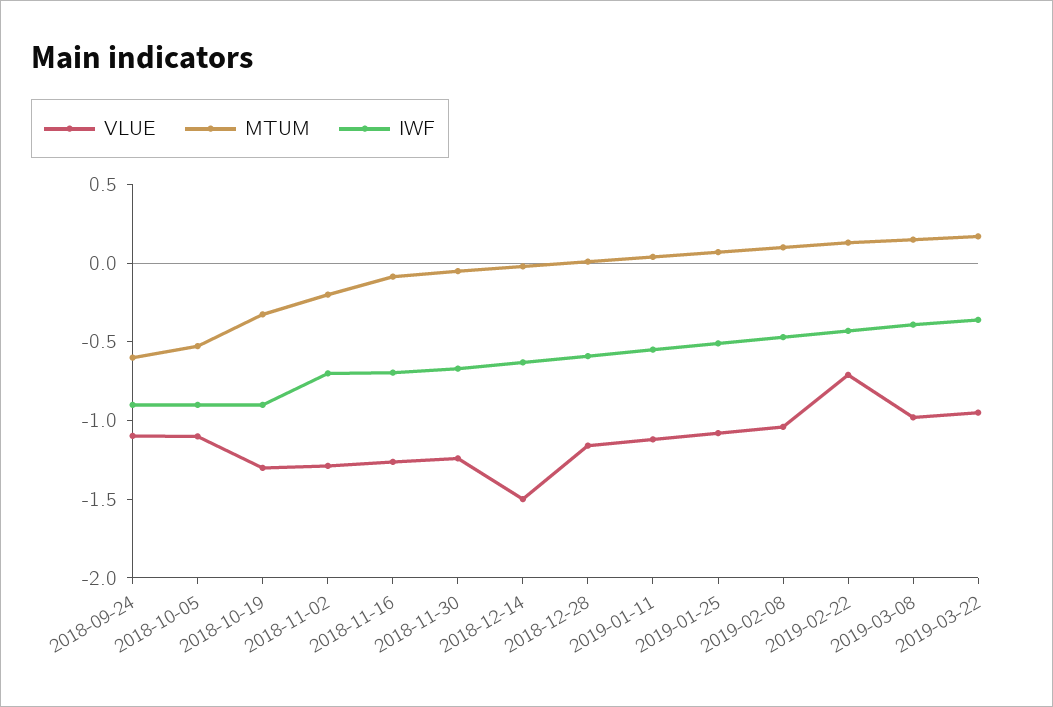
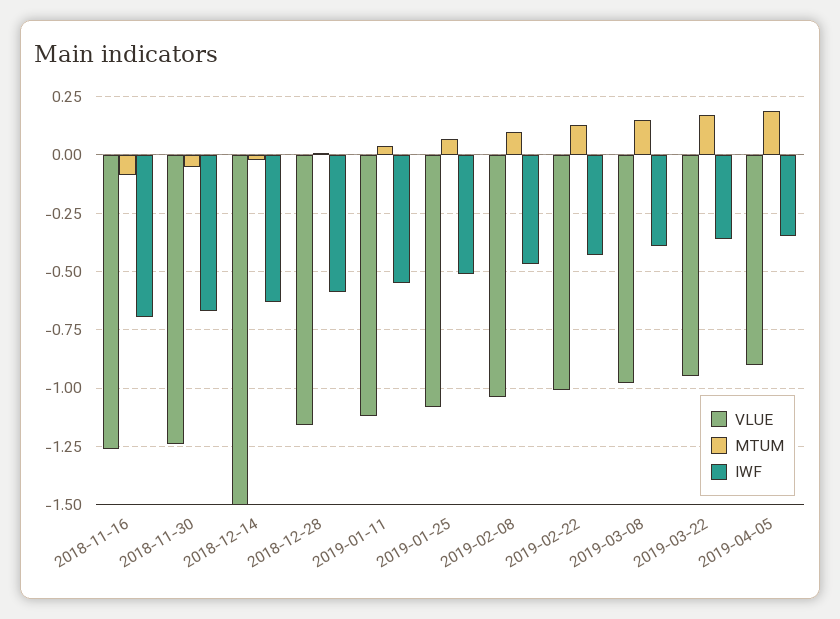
VLUE, 2018-09-24: -1.1 -> none
MTUM, 2018-09-24: -0.6 -> none
IWF, 2018-09-24: -0.9 -> none
VLUE, 2018-10-05: -1.1 -> none
MTUM, 2018-10-05: -0.5 -> none
IWF, 2018-10-05: -0.9 -> none
VLUE, 2018-10-19: -1.3 -> none
MTUM, 2018-10-19: -0.3 -> none
IWF, 2018-10-19: -0.9 -> none
VLUE, 2018-11-02: -1.3 -> none
MTUM, 2018-11-02: -0.2 -> none
IWF, 2018-11-02: -0.7 -> none
VLUE, 2019-02-22: -0.7 -> -1
VLUE, 2019-04-05: none -> -0.9
MTUM, 2019-04-05: none -> 0.2
IWF, 2019-04-05: none -> -0.35

